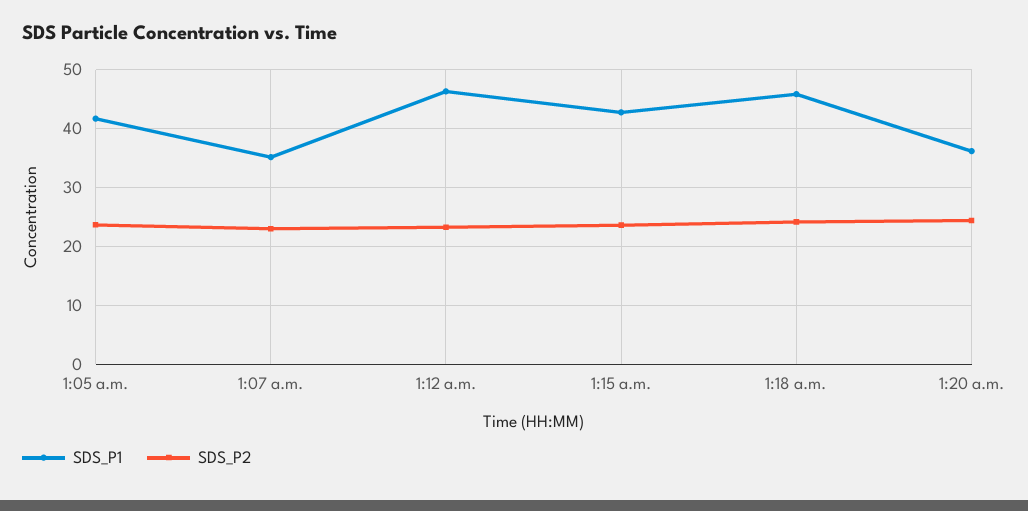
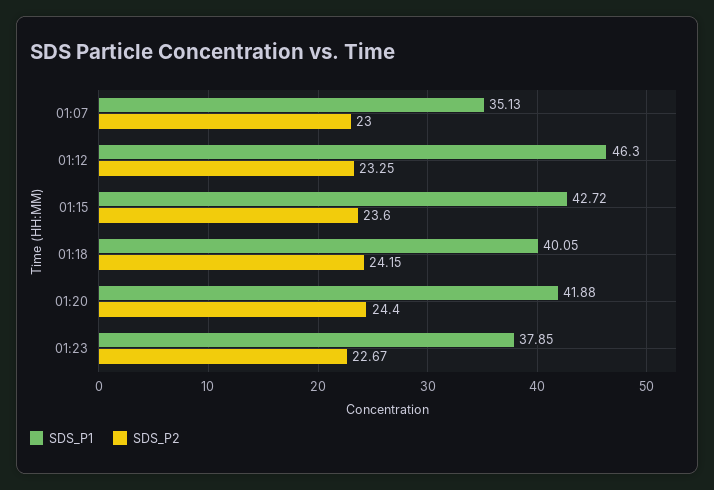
SDS_P1, 1:05 a.m.: 42 -> none
SDS_P2, 1:05 a.m.: 24 -> none
SDS_P1, 1:18 a.m.: 46 -> 40.05
SDS_P1, 1:20 a.m.: 36 -> 41.88
SDS_P1, 01:23: none -> 37.85
SDS_P2, 01:23: none -> 22.67

